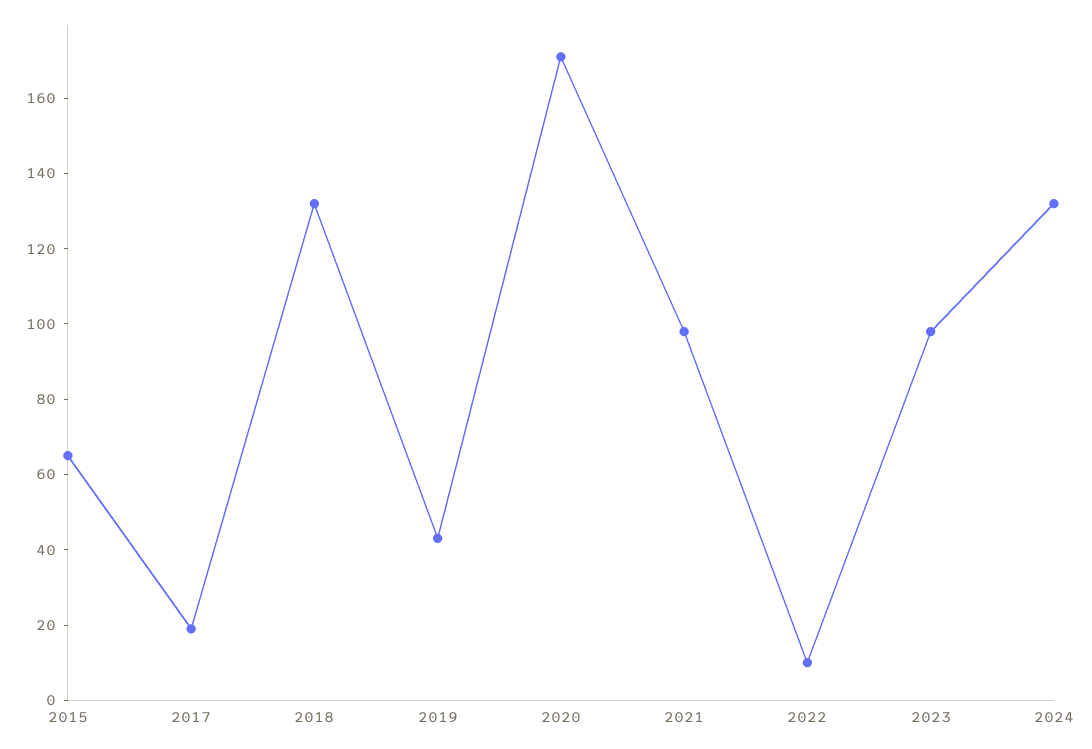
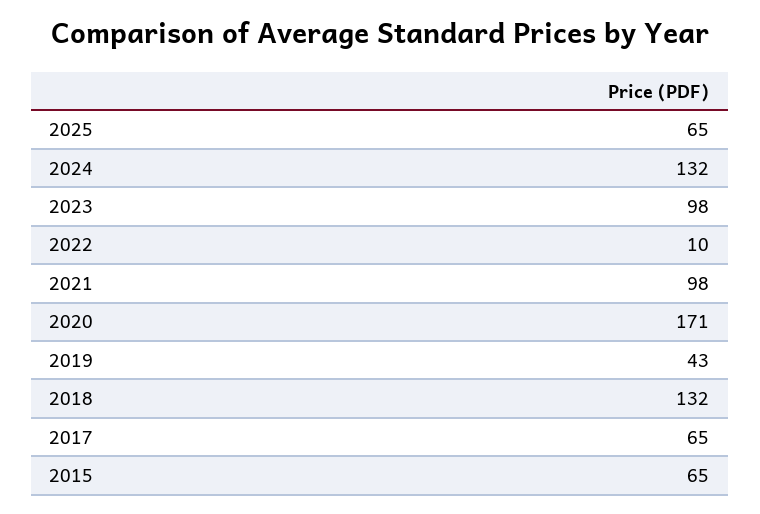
2017: 20 -> 65
2025: none -> 65

